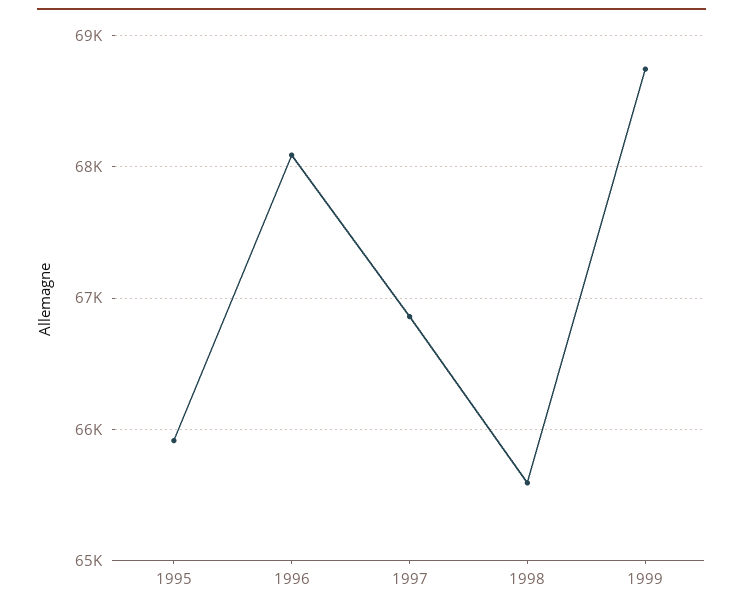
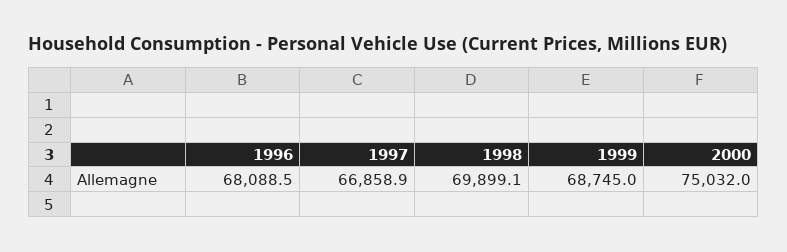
1995: 65900 -> none
1998: 65600 -> 69899.1
2000: none -> 75032

